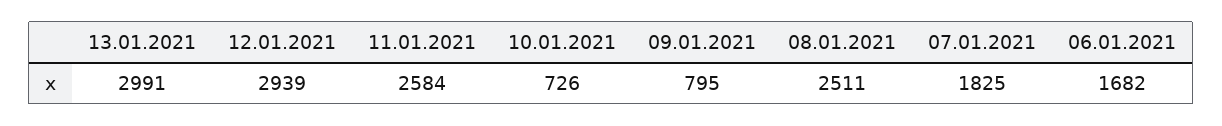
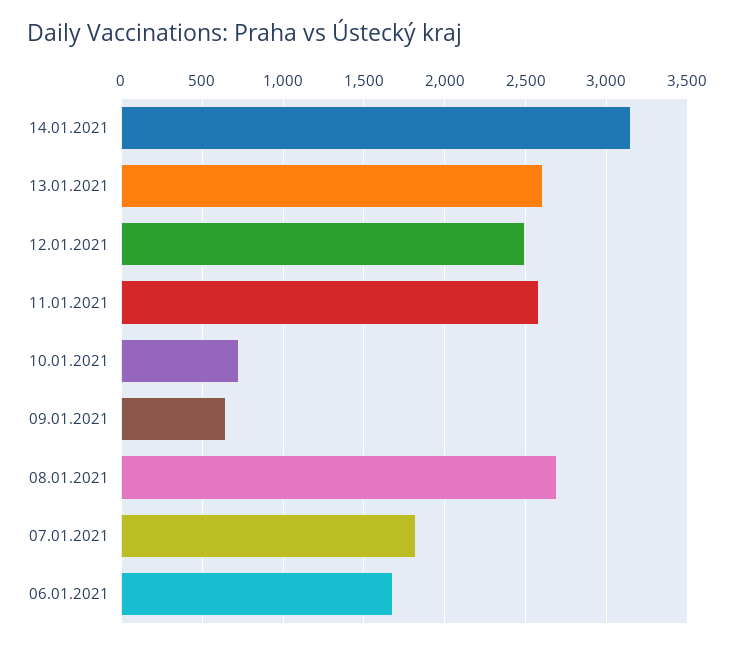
13.01.2021: 2991 -> 2600
12.01.2021: 2939 -> 2500
09.01.2021: 795 -> 650
08.01.2021: 2511 -> 2700
14.01.2021: none -> 3150

